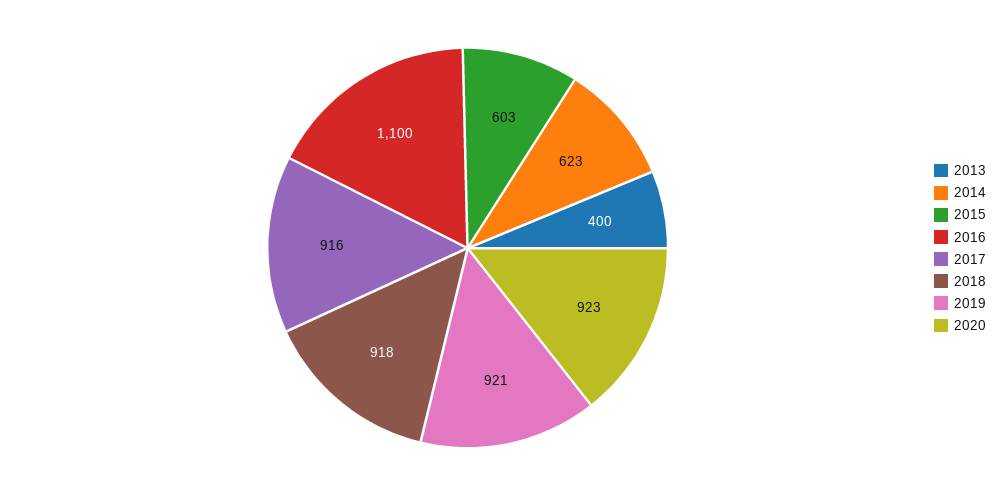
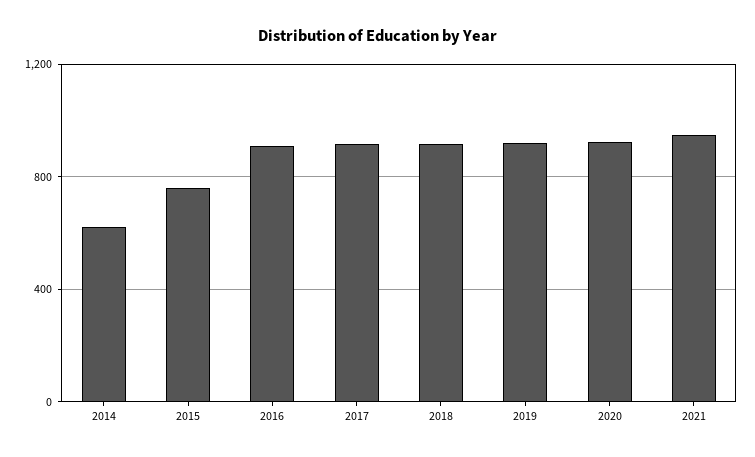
2013: 400 -> none
2015: 603 -> 750
2016: 1100 -> 900
2021: none -> 950

